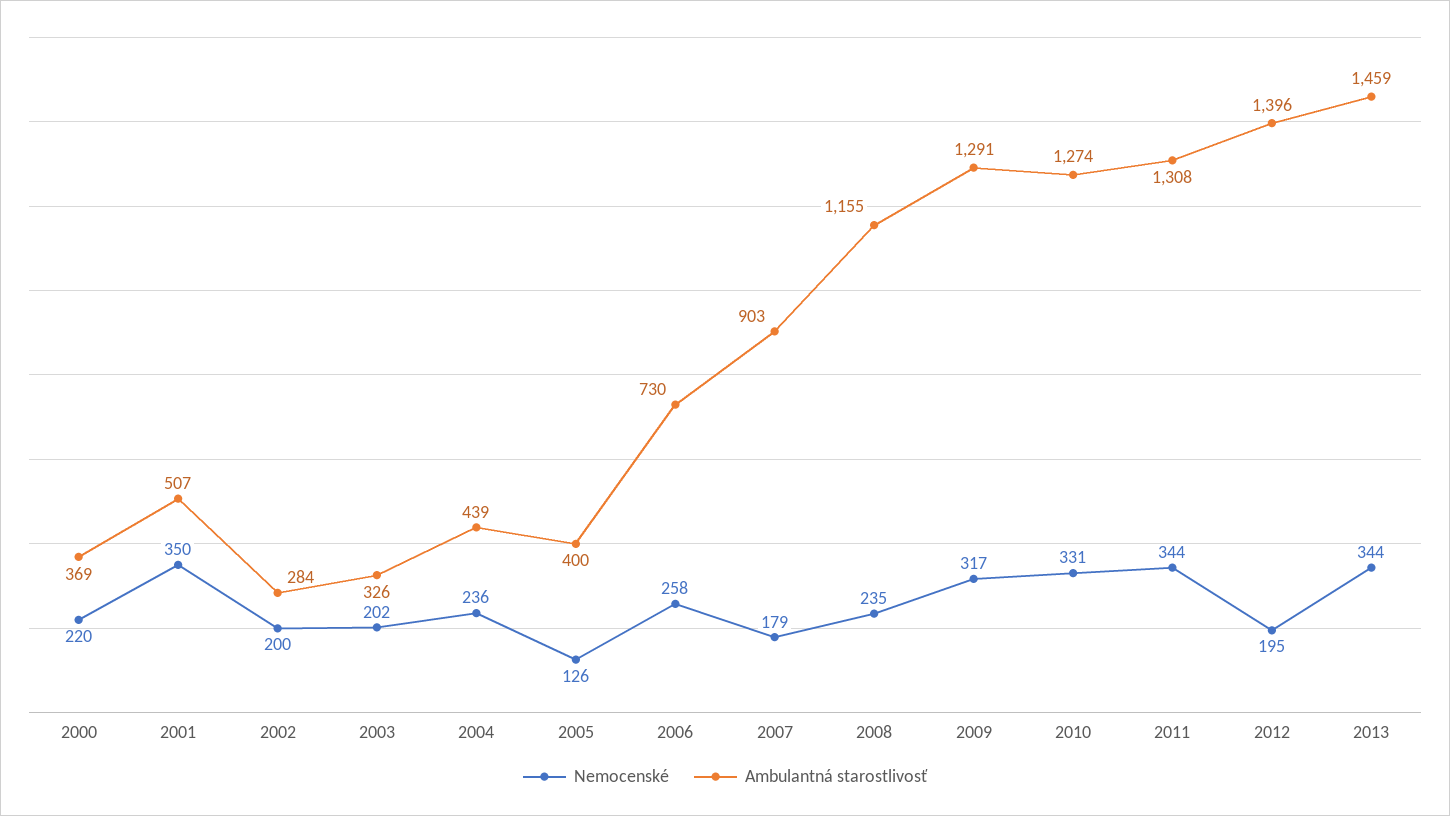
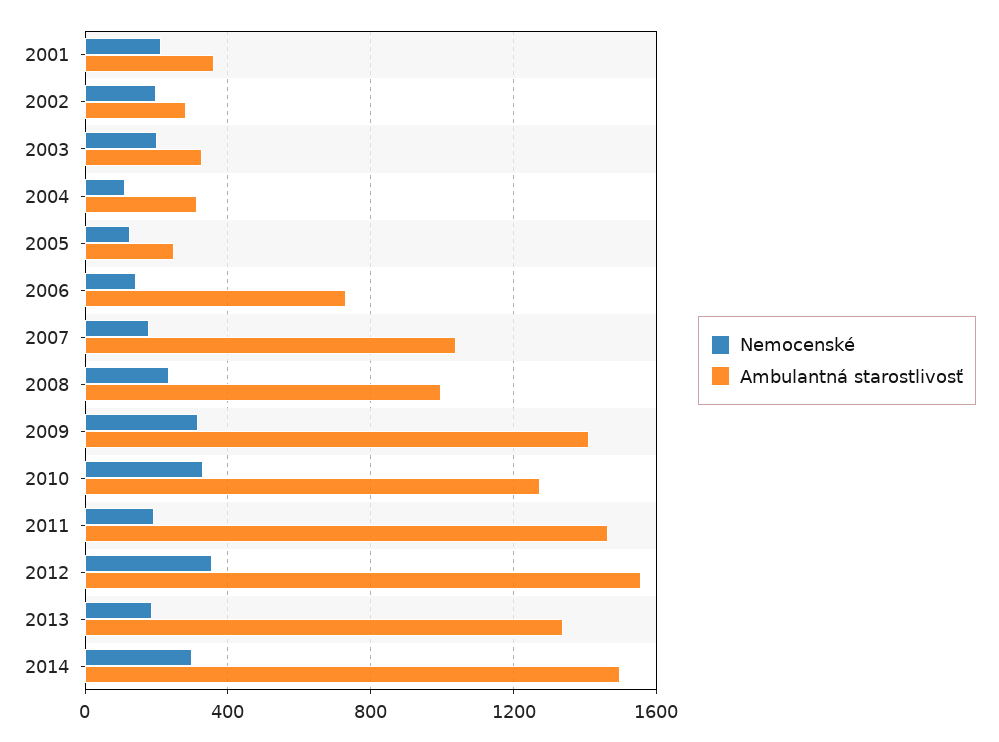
Nemocenské, 2000: 220 -> none
Ambulantná starostlivosť, 2000: 369 -> none
Nemocenské, 2001: 350 -> 200
Ambulantná starostlivosť, 2001: 507 -> 350
Nemocenské, 2004: 236 -> 100
Ambulantná starostlivosť, 2004: 439 -> 300
Ambulantná starostlivosť, 2005: 400 -> 250
Nemocenské, 2006: 258 -> 150
Ambulantná starostlivosť, 2007: 903 -> 1050
Ambulantná starostlivosť, 2008: 1155 -> 1000
Ambulantná starostlivosť, 2009: 1291 -> 1400
Nemocenské, 2011: 344 -> 200
Ambulantná starostlivosť, 2011: 1308 -> 1450
Nemocenské, 2012: 195 -> 350
Ambulantná starostlivosť, 2012: 1396 -> 1550
Nemocenské, 2013: 344 -> 200
Ambulantná starostlivosť, 2013: 1459 -> 1350
Nemocenské, 2014: none -> 300
Ambulantná starostlivosť, 2014: none -> 1500

